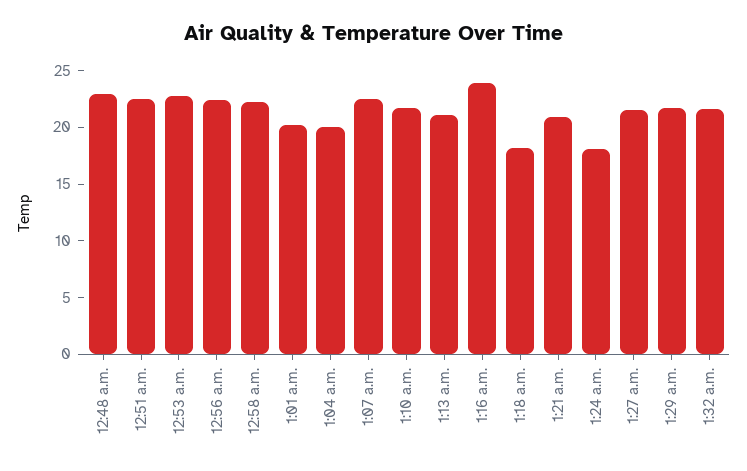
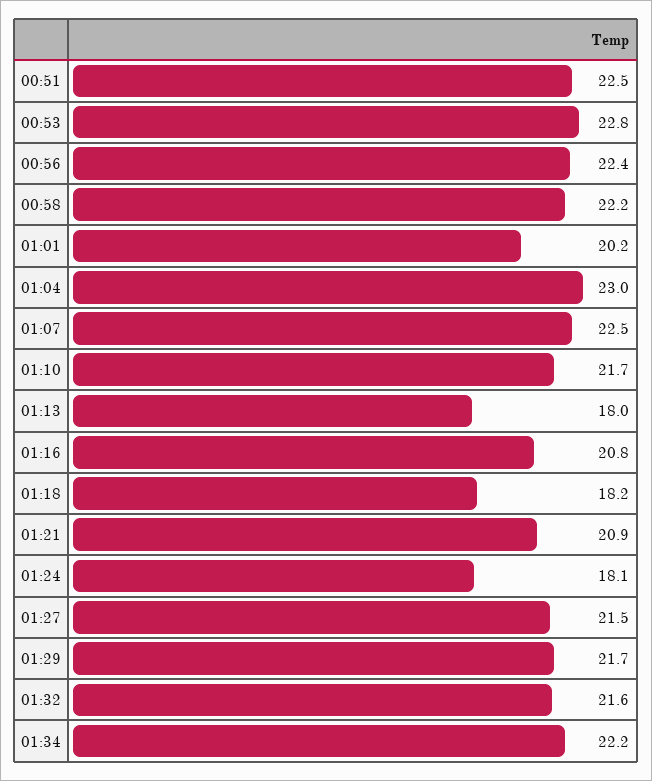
12:48 a.m.: 23 -> none
1:04 a.m.: 20 -> 23
1:13 a.m.: 21 -> 18
1:16 a.m.: 24 -> 20.8
01:34: none -> 22.2

